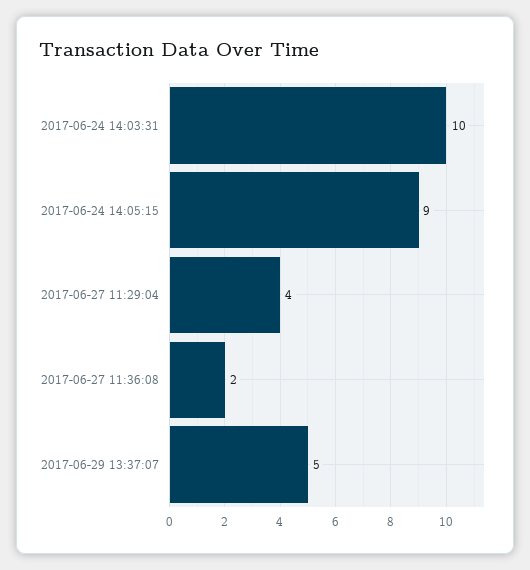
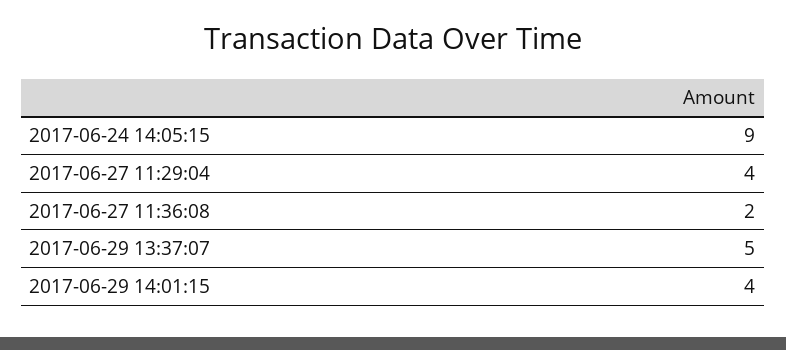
2017-06-24 14:03:31: 10 -> none
2017-06-29 14:01:15: none -> 4

